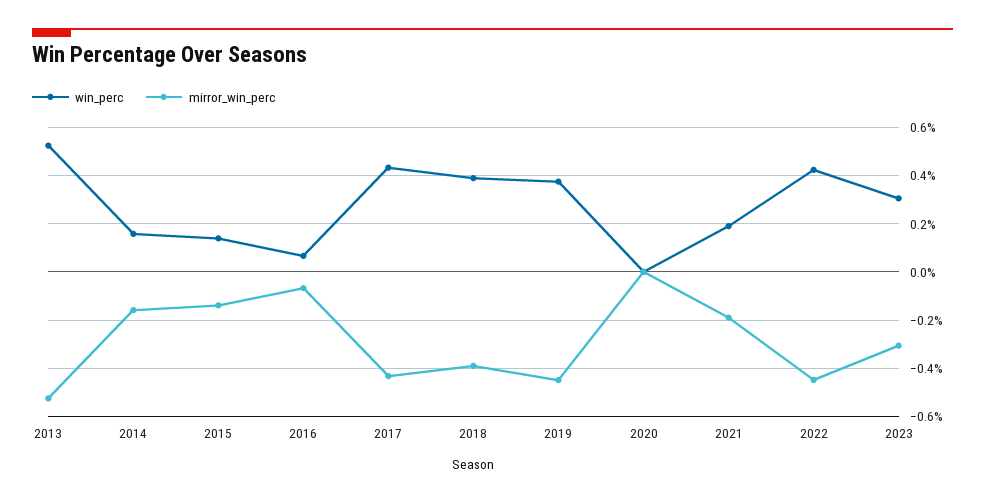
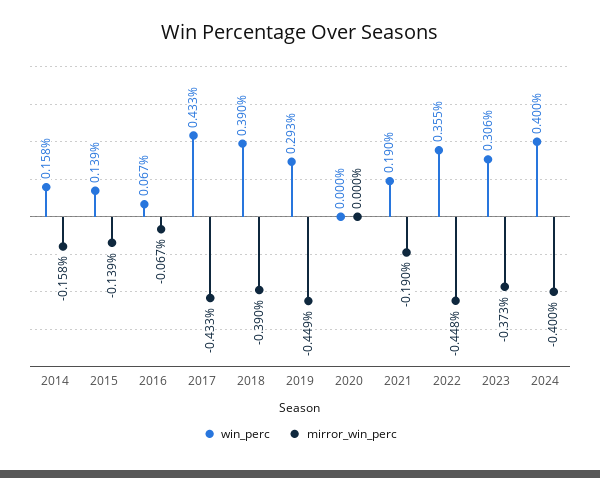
win_perc, 2013: 0.525 -> none
mirror_win_perc, 2013: -0.525 -> none
win_perc, 2019: 0.375 -> 0.293
win_perc, 2022: 0.425 -> 0.355
mirror_win_perc, 2023: -0.3 -> -0.373
win_perc, 2024: none -> 0.4
mirror_win_perc, 2024: none -> -0.4

